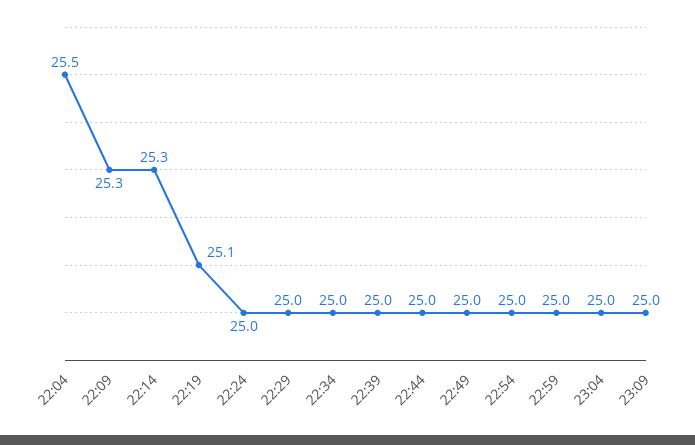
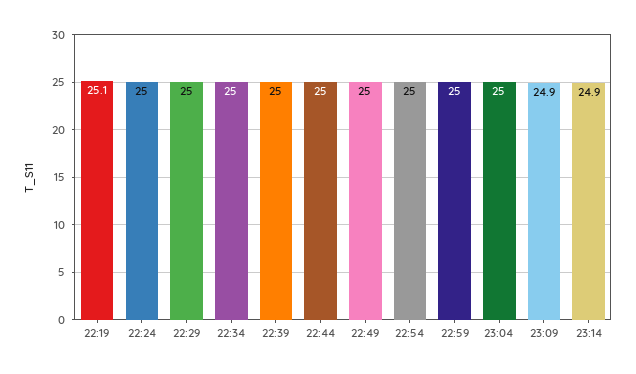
22:04: 25.5 -> none
22:09: 25.3 -> none
22:14: 25.3 -> none
23:09: 25 -> 24.9
23:14: none -> 24.9

